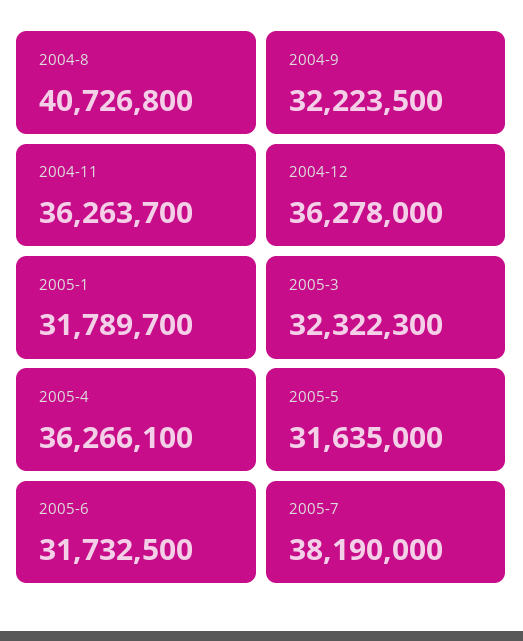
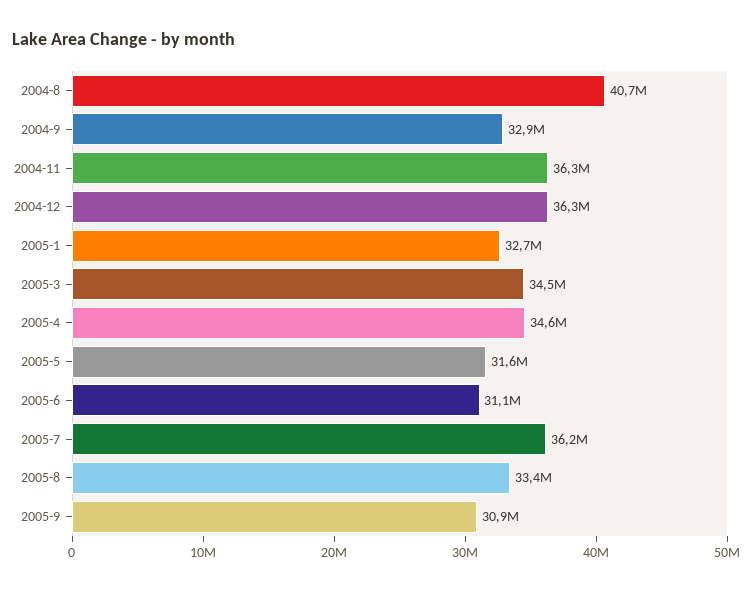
2004-9: 32223500 -> 32900000
2005-1: 31789700 -> 32700000
2005-3: 32322300 -> 34500000
2005-4: 36266100 -> 34600000
2005-6: 31732500 -> 31100000
2005-7: 38190000 -> 36200000
2005-8: none -> 33400000
2005-9: none -> 30900000

